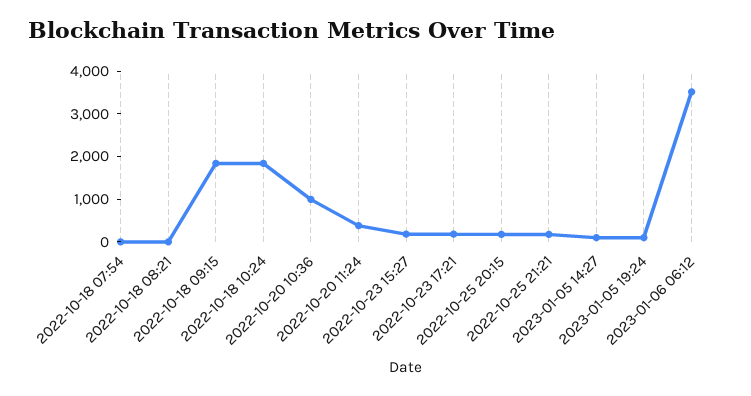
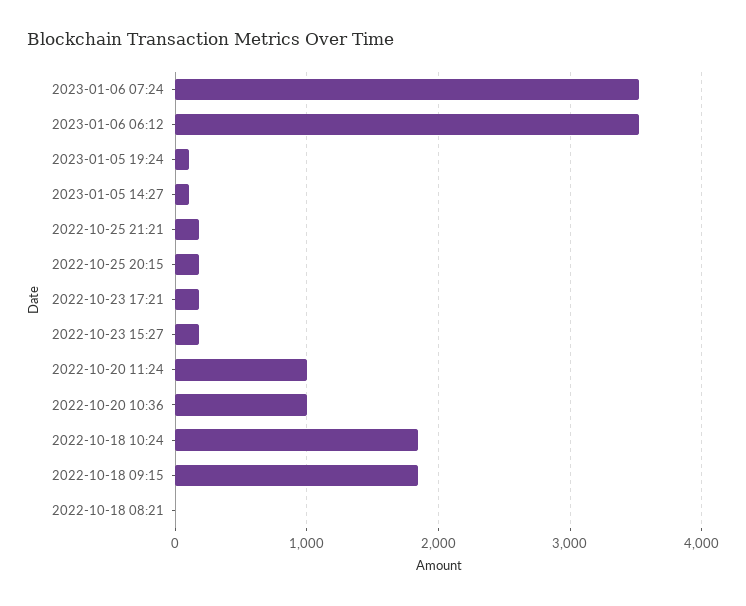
2022-10-18 07:54: 0 -> none
2022-10-20 11:24: 400 -> 1000
2023-01-06 07:24: none -> 3500

